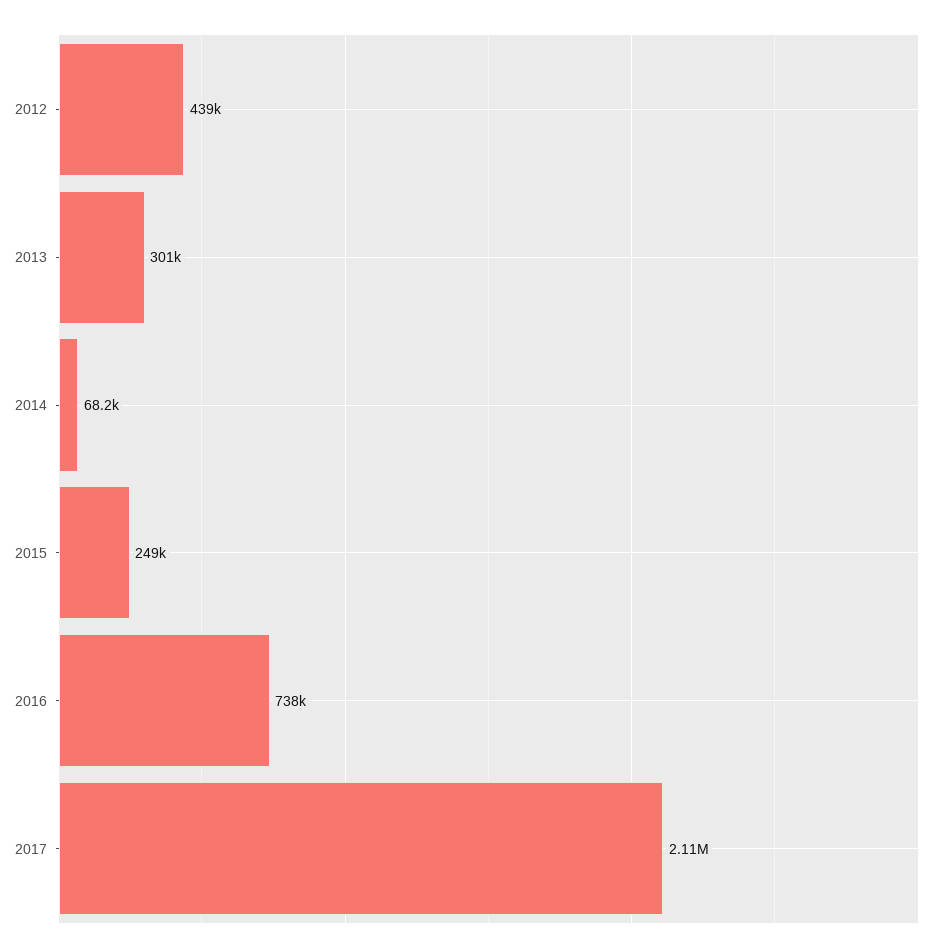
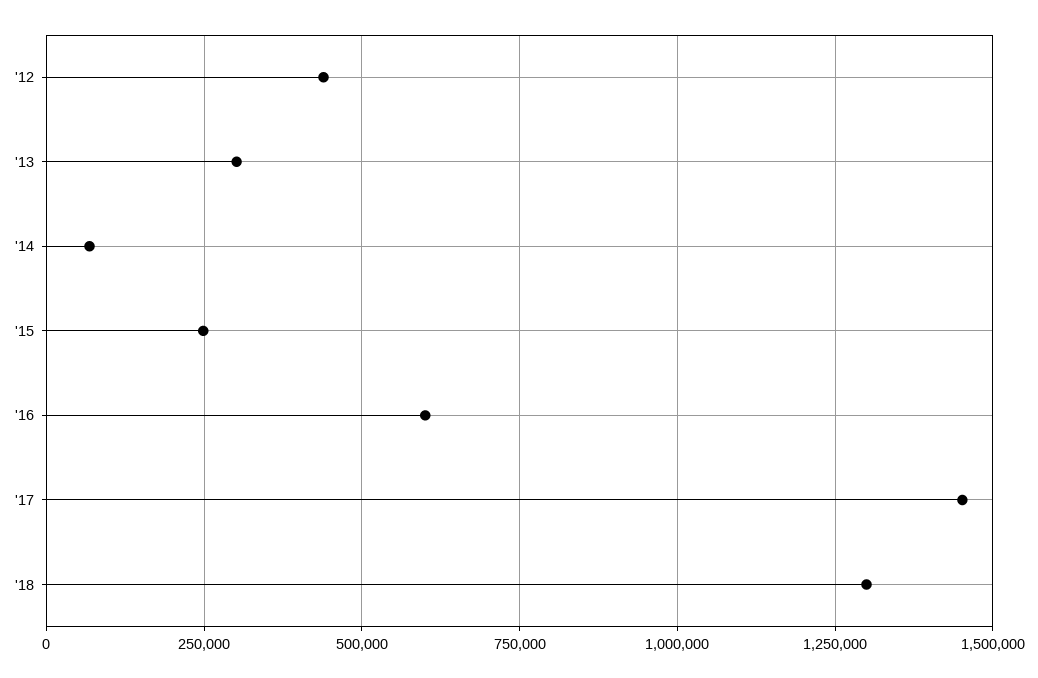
2016: 738000 -> 600000
2017: 2110000 -> 1450000
'18: none -> 1300000

